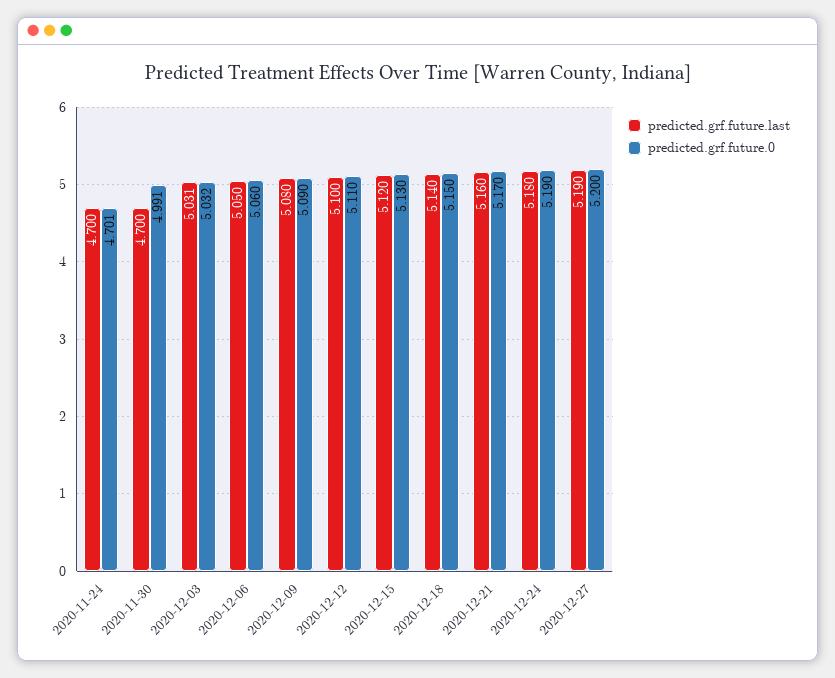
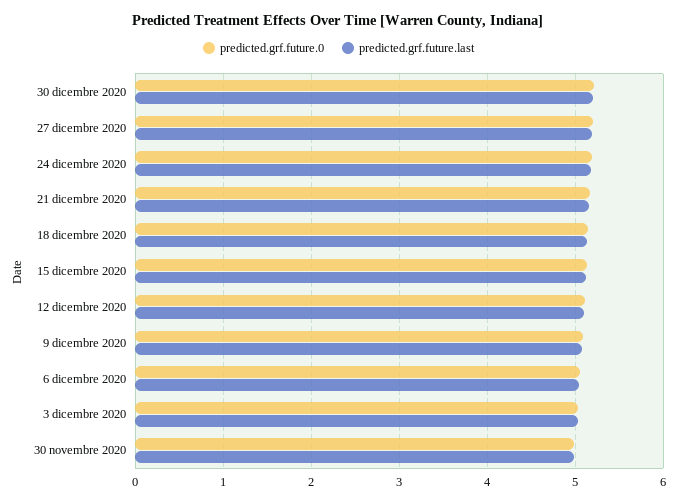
predicted.grf.future.last, 2020-11-24: 4.7 -> none
predicted.grf.future.0, 2020-11-24: 4.701 -> none
predicted.grf.future.last, 2020-11-30: 4.7 -> 5
predicted.grf.future.0, 30 dicembre 2020: none -> 5.2
predicted.grf.future.last, 30 dicembre 2020: none -> 5.2

